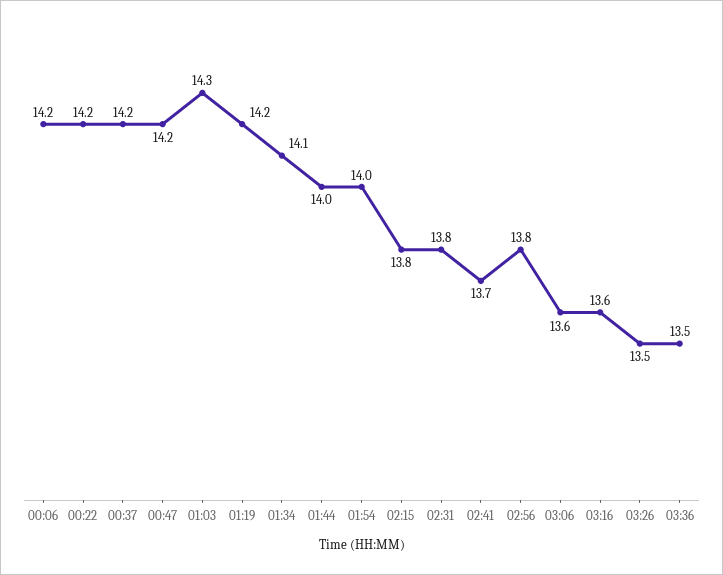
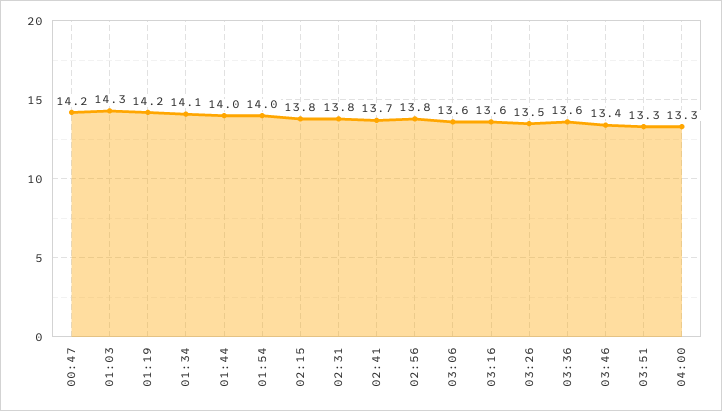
00:06: 14.2 -> none
00:22: 14.2 -> none
00:37: 14.2 -> none
03:36: 13.5 -> 13.6
03:46: none -> 13.4
03:51: none -> 13.3
04:00: none -> 13.3

